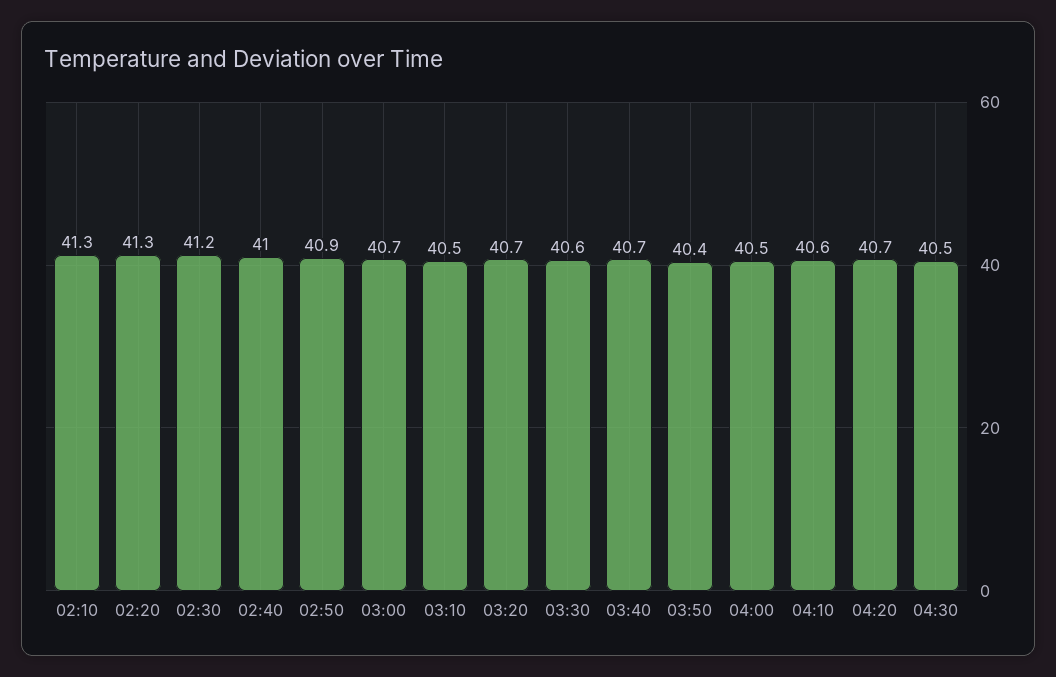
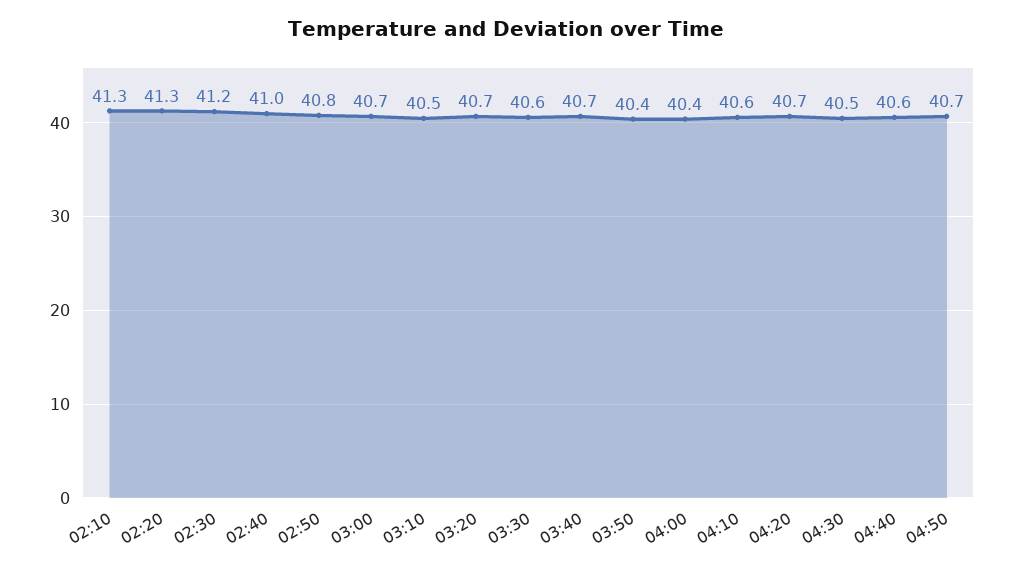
02:50: 40.9 -> 40.8
04:00: 40.5 -> 40.4
04:40: none -> 40.6
04:50: none -> 40.7

